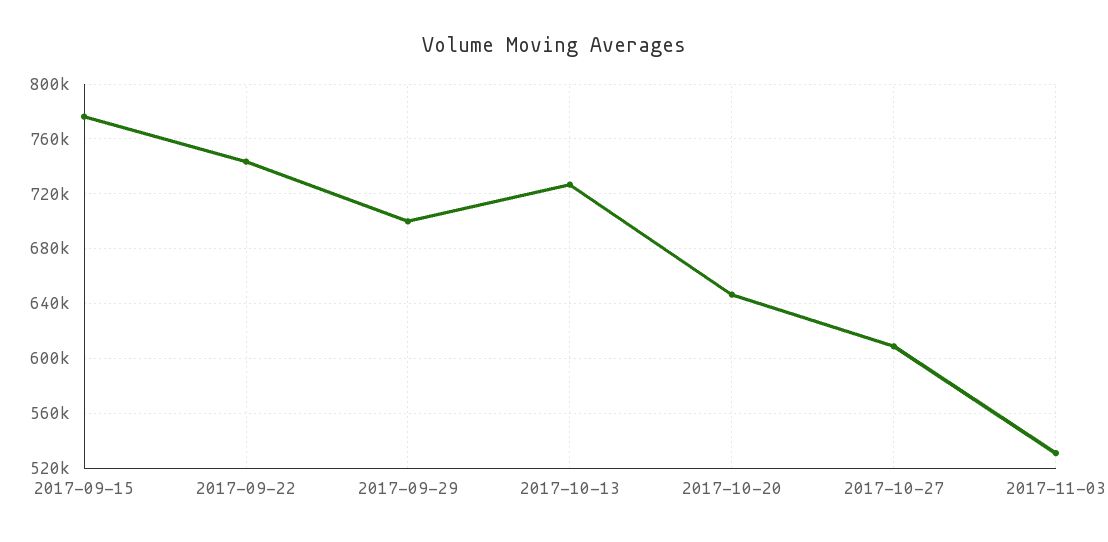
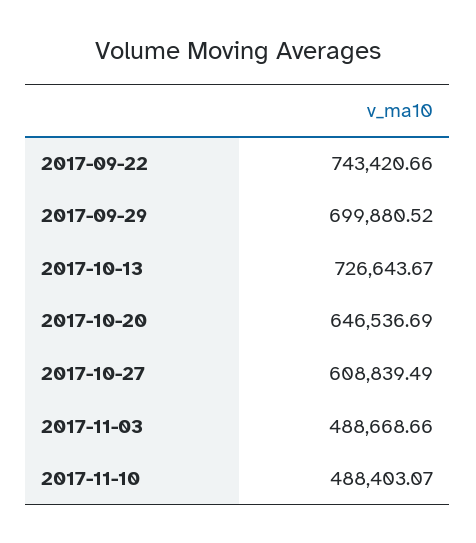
2017-09-15: 775000 -> none
2017-11-03: 530000 -> 488668.66
2017-11-10: none -> 488403.07

